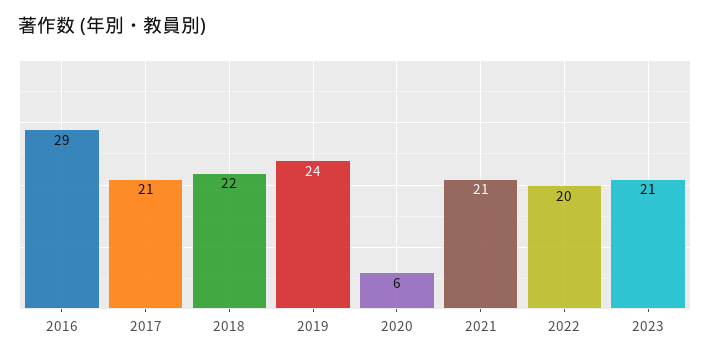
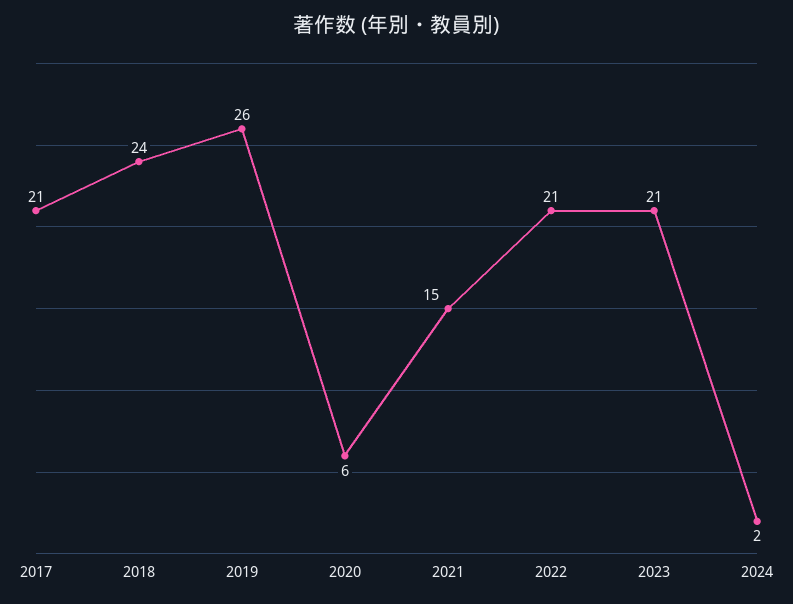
2016: 29 -> none
2018: 22 -> 24
2019: 24 -> 26
2021: 21 -> 15
2022: 20 -> 21
2024: none -> 2

